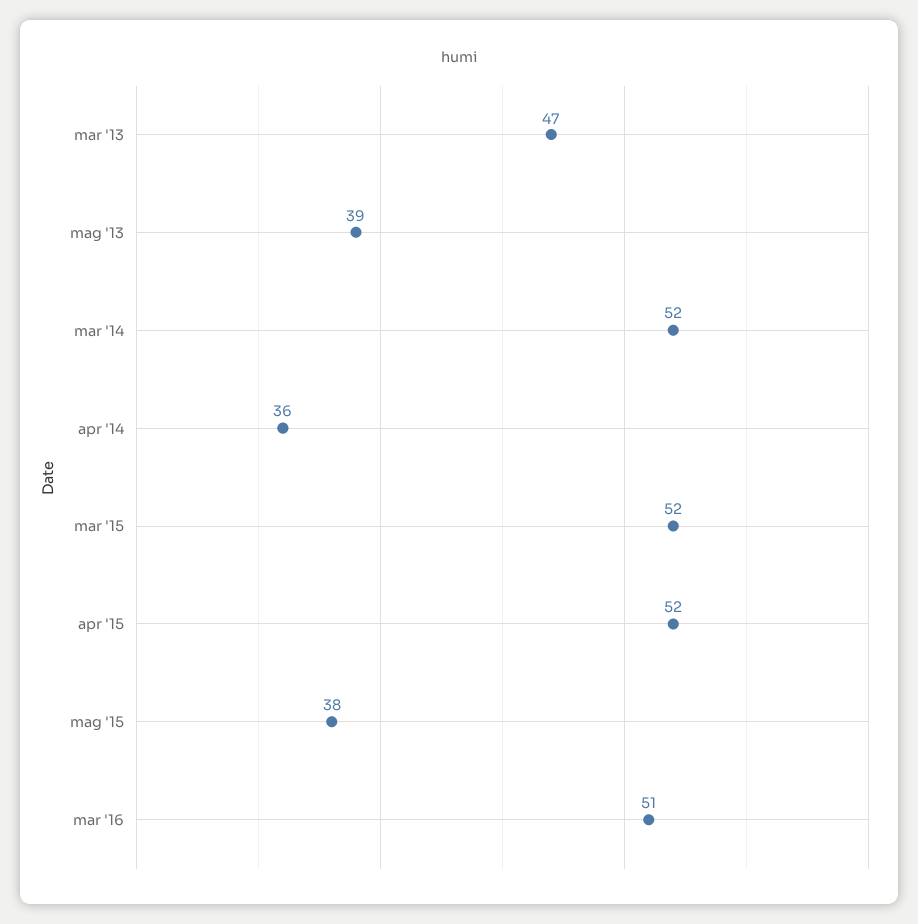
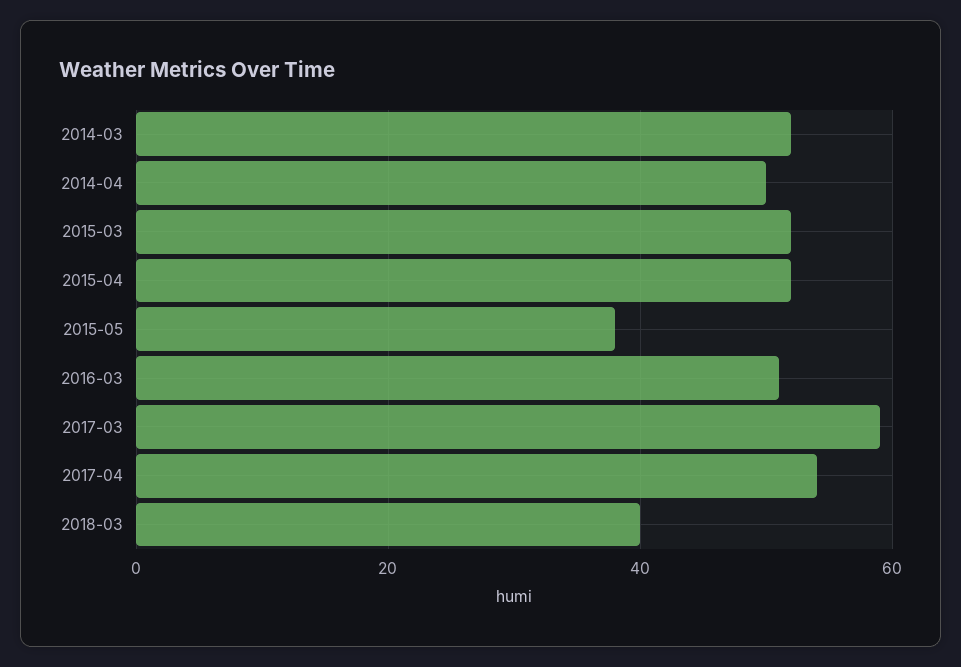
mar '13: 47 -> none
mag '13: 39 -> none
apr '14: 36 -> 50
2017-03: none -> 60
2017-04: none -> 55
2018-03: none -> 40

